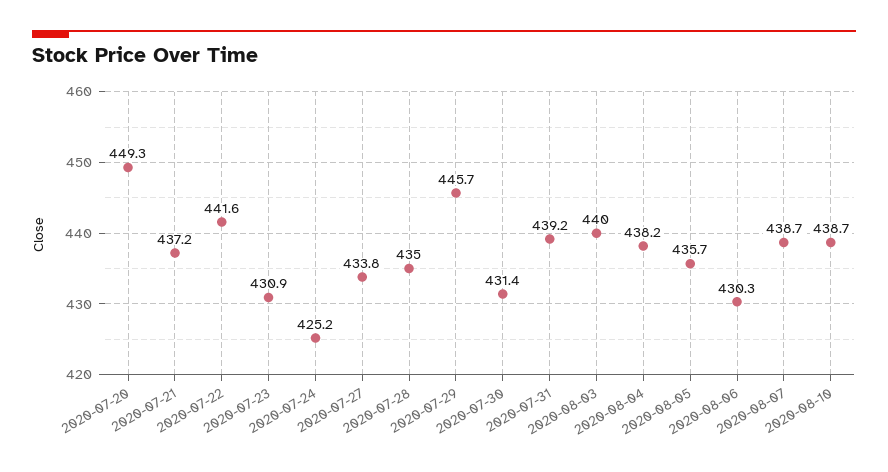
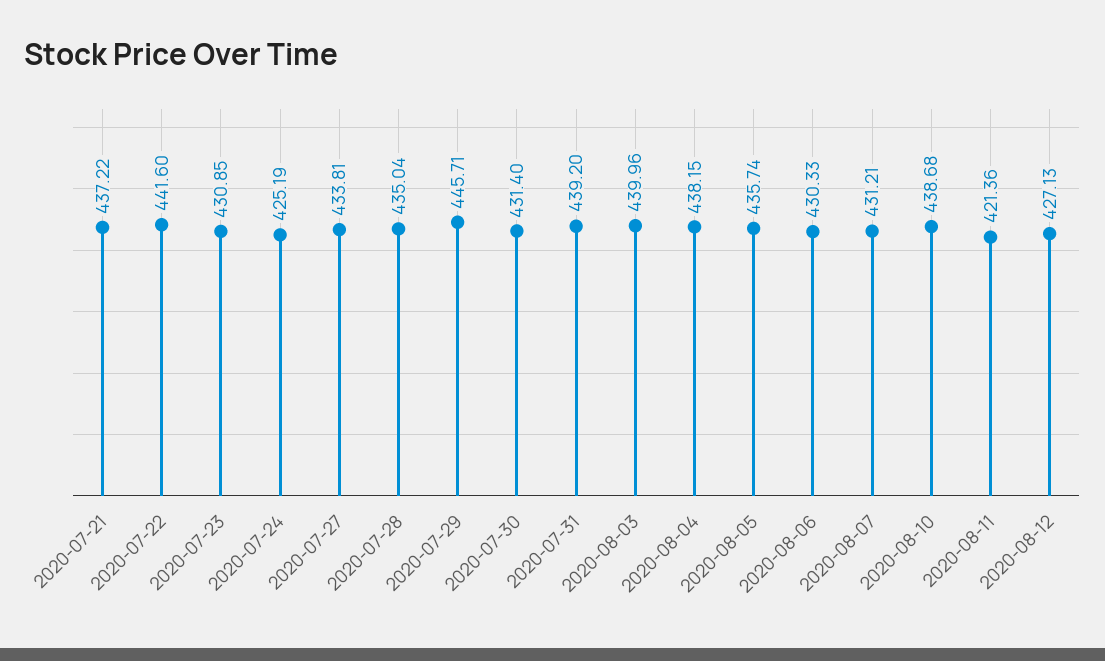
2020-07-20: 449.3 -> none
2020-08-07: 438.7 -> 431.21
2020-08-11: none -> 421.36
2020-08-12: none -> 427.13

